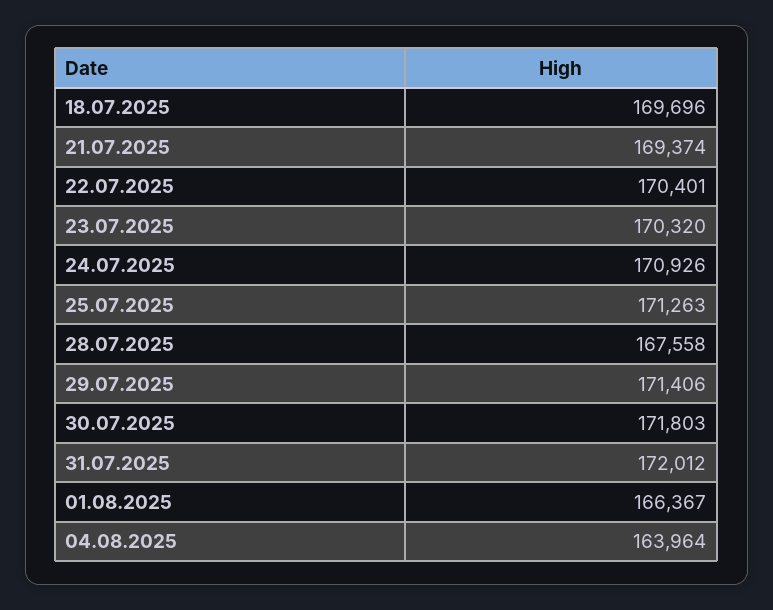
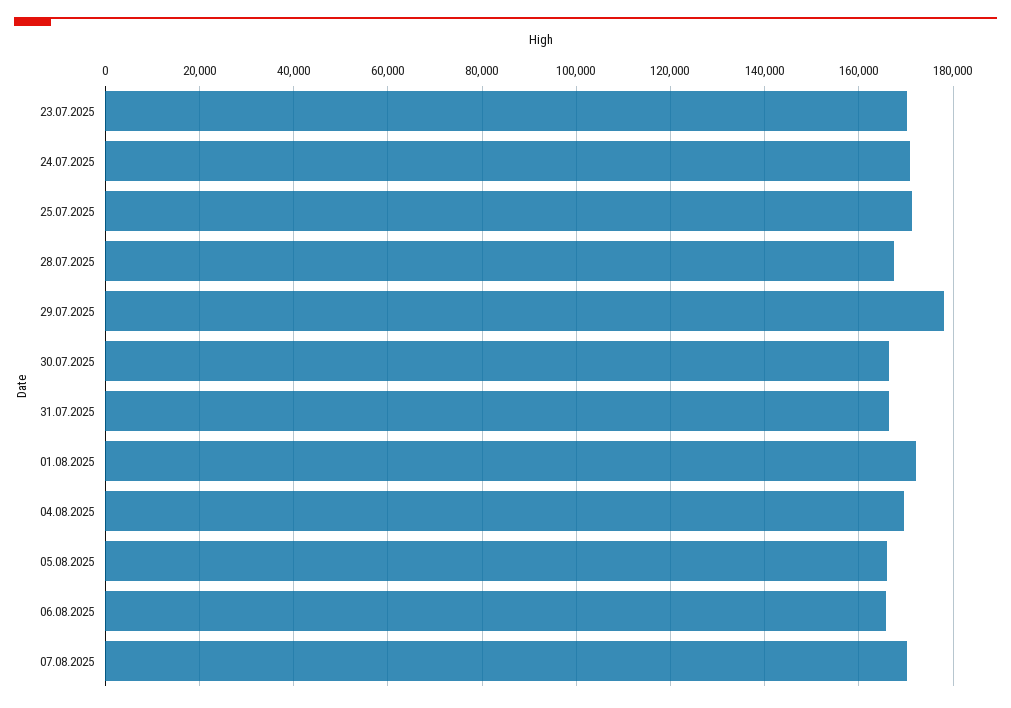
18.07.2025: 169696 -> none
21.07.2025: 169374 -> none
22.07.2025: 170401 -> none
29.07.2025: 171406 -> 178000
30.07.2025: 171803 -> 166000
31.07.2025: 172012 -> 166000
01.08.2025: 166367 -> 172000
04.08.2025: 163964 -> 170000
05.08.2025: none -> 166000
06.08.2025: none -> 166000
07.08.2025: none -> 170000

